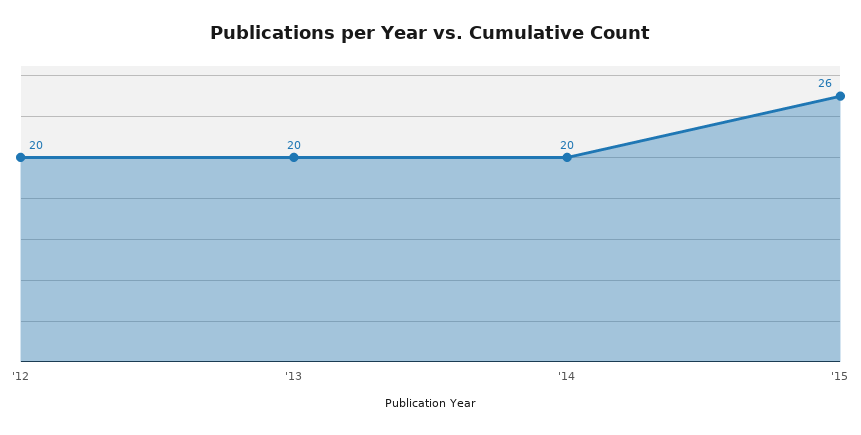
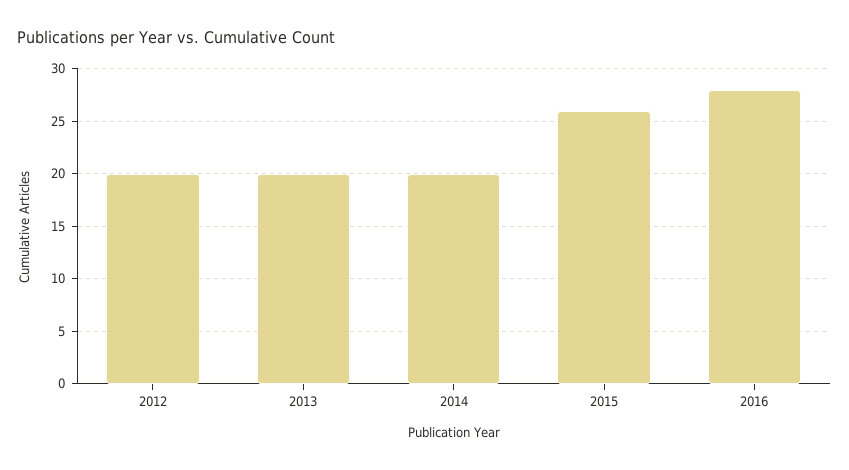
2016: none -> 28

